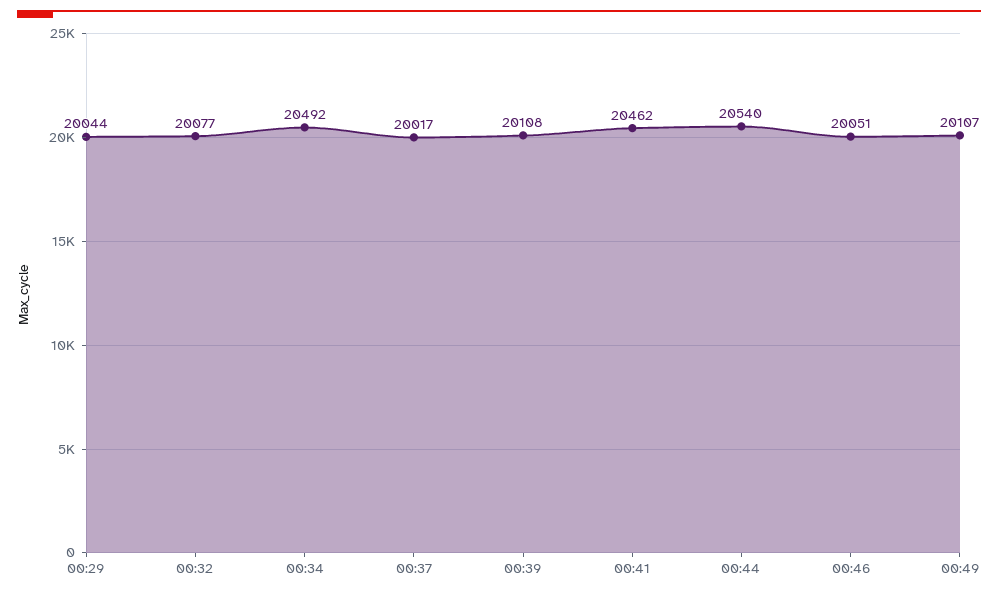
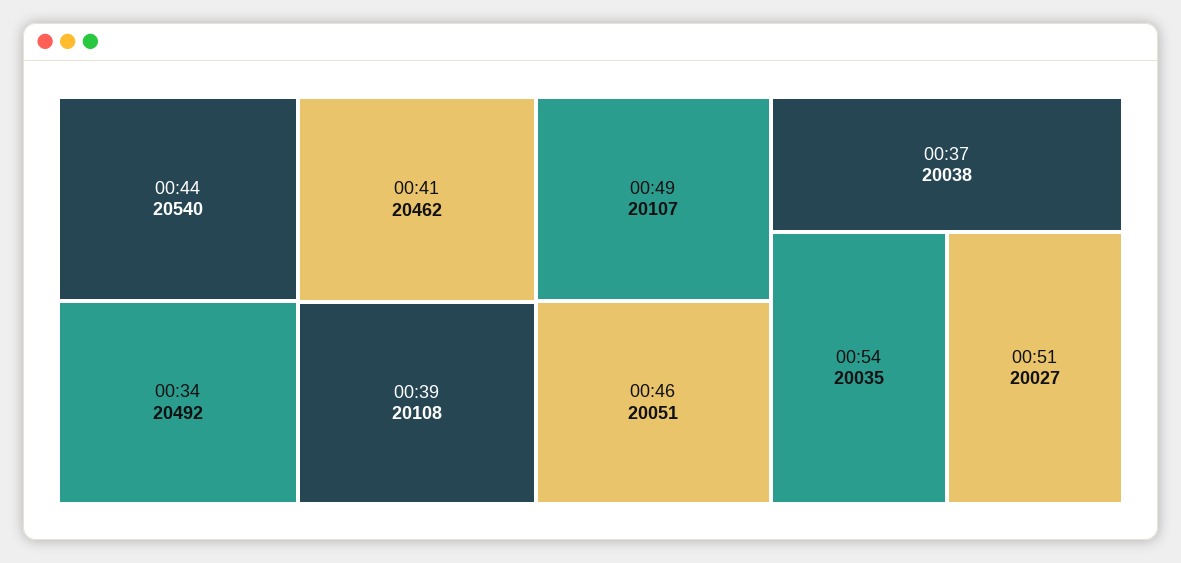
00:29: 20044 -> none
00:32: 20077 -> none
00:37: 20017 -> 20038
00:54: none -> 20035
00:51: none -> 20027

